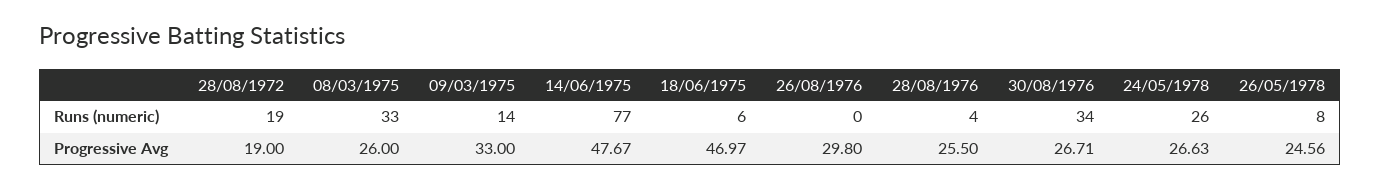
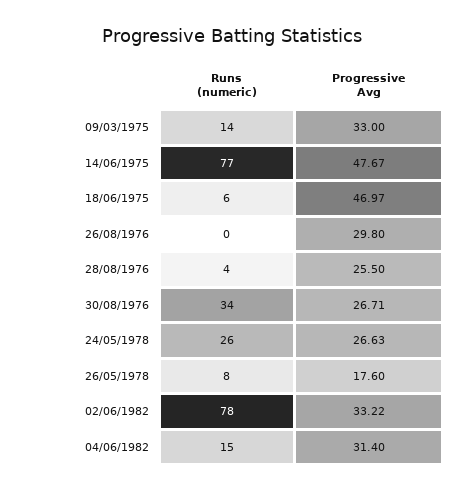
28/08/1972, Runs (numeric): 19 -> none
08/03/1975, Runs (numeric): 33 -> none
28/08/1972, Progressive Avg: 19 -> none
08/03/1975, Progressive Avg: 26 -> none
26/05/1978, Progressive Avg: 24.56 -> 17.6
02/06/1982, Runs (numeric): none -> 78
02/06/1982, Progressive Avg: none -> 33.22
04/06/1982, Runs (numeric): none -> 15
04/06/1982, Progressive Avg: none -> 31.4

